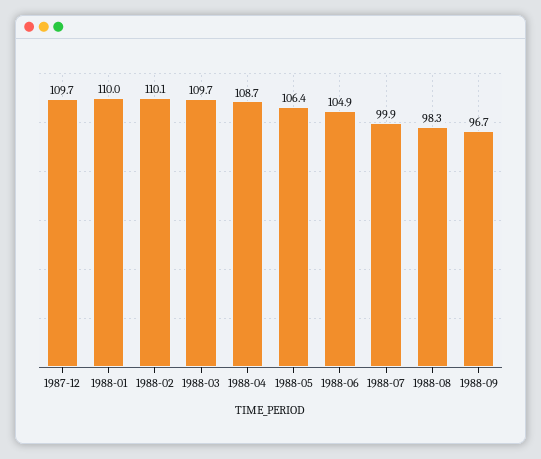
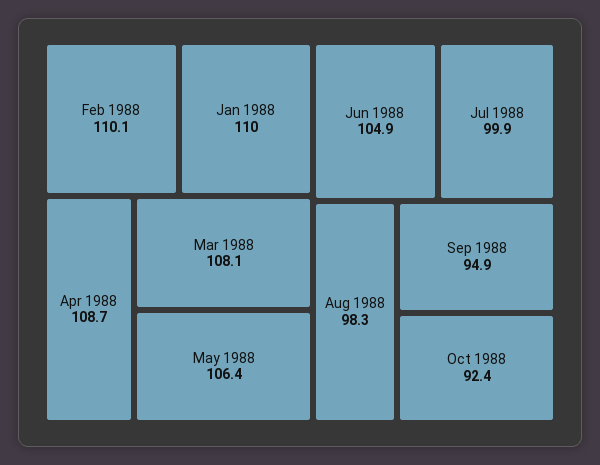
1987-12: 109.7 -> none
1988-03: 109.7 -> 108.1
1988-09: 96.7 -> 94.9
Oct 1988: none -> 92.4

